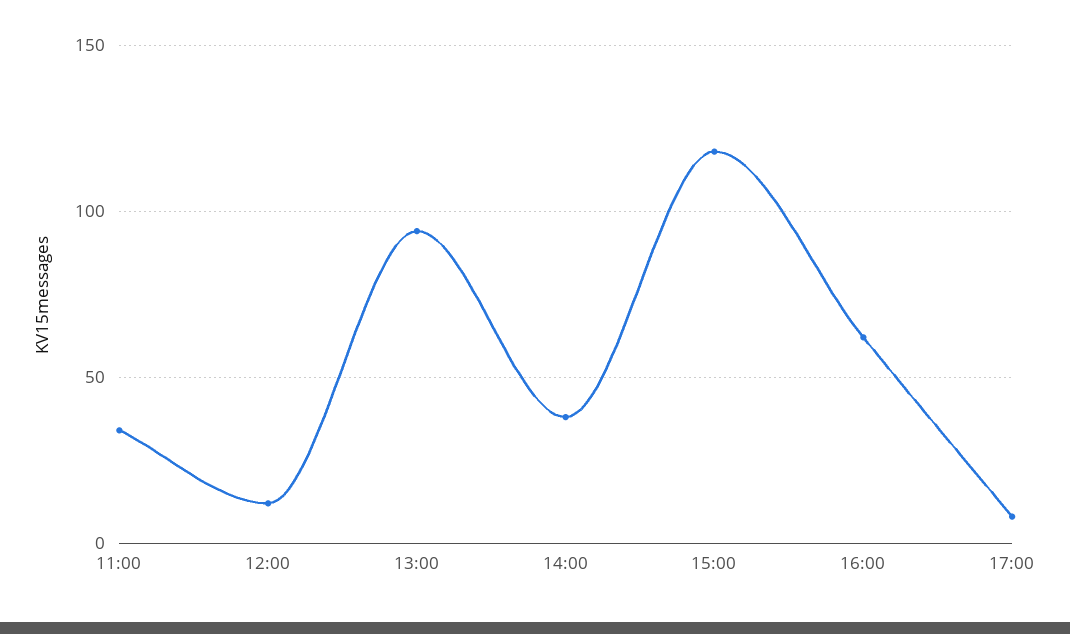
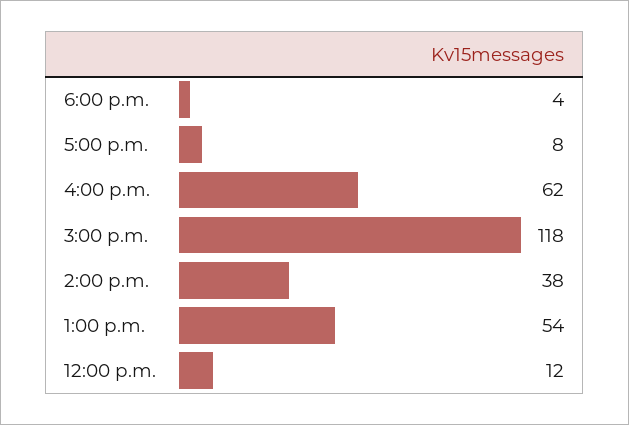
11:00: 35 -> none
13:00: 95 -> 54
6:00 p.m.: none -> 4

